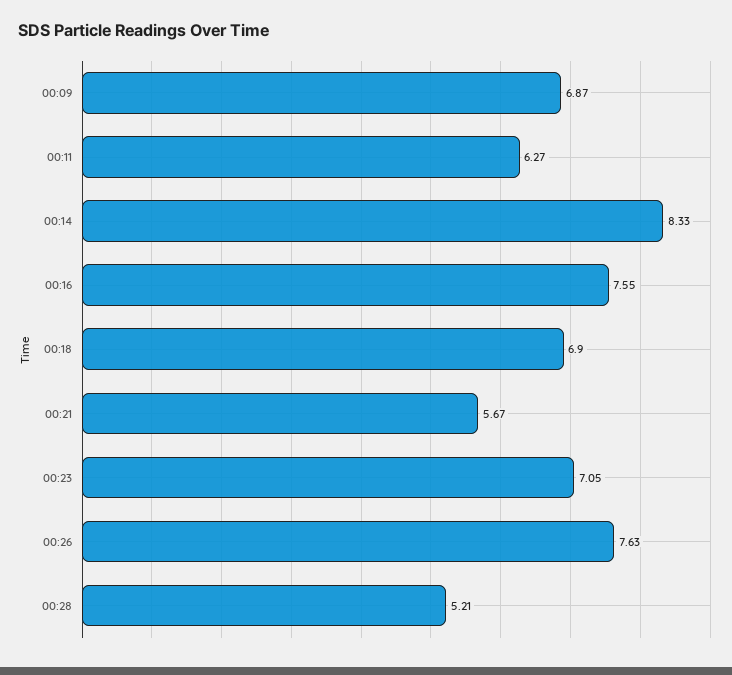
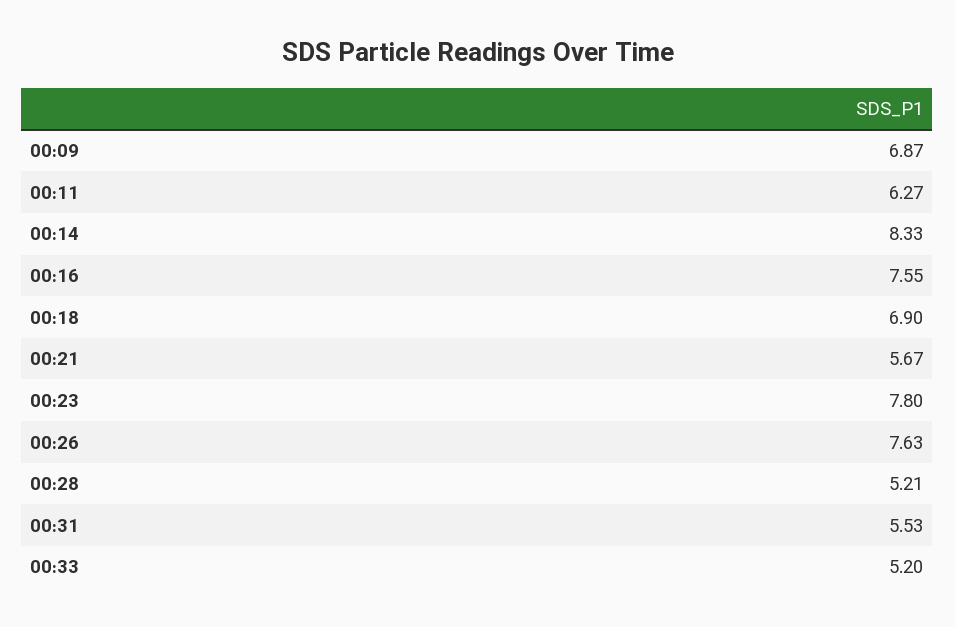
00:23: 7.05 -> 7.8
00:31: none -> 5.53
00:33: none -> 5.2

